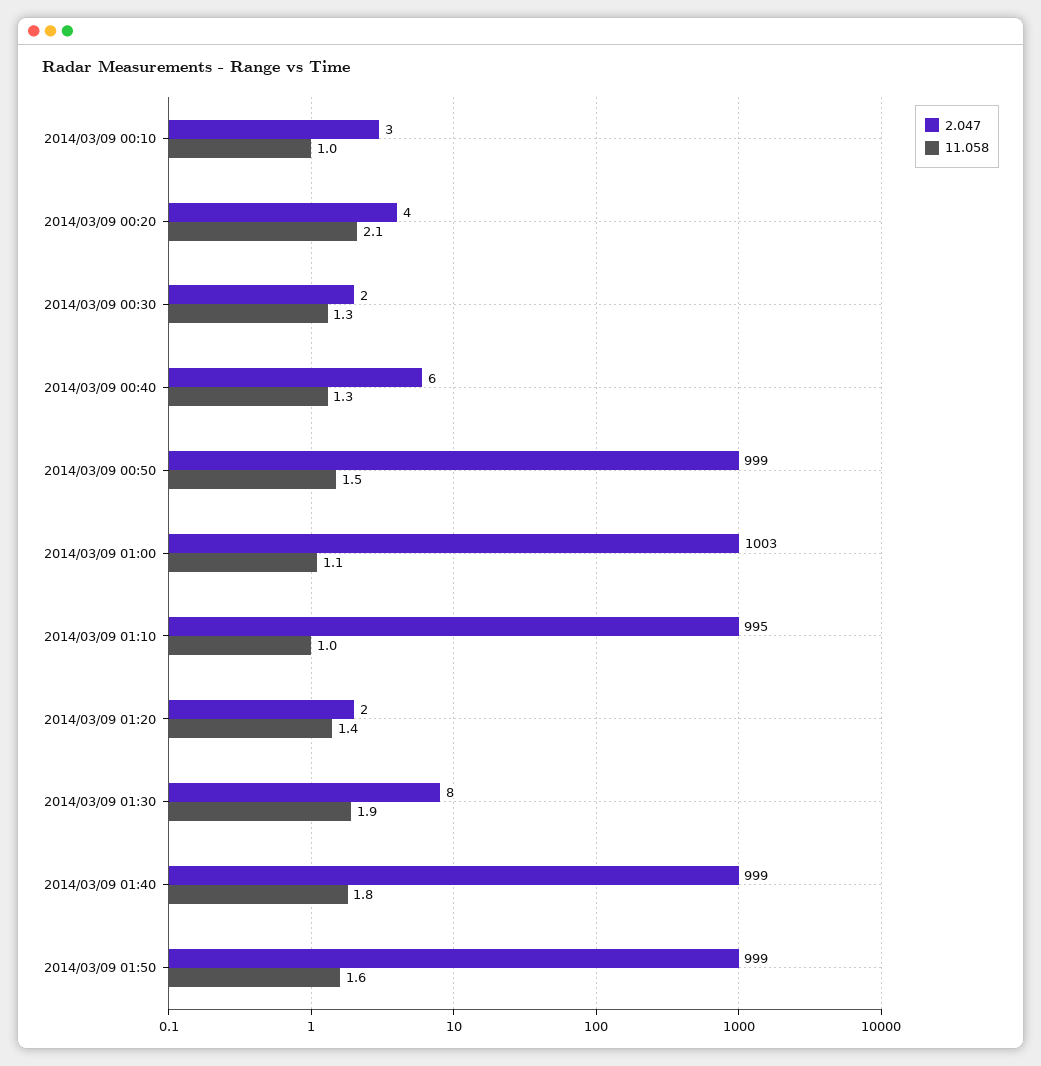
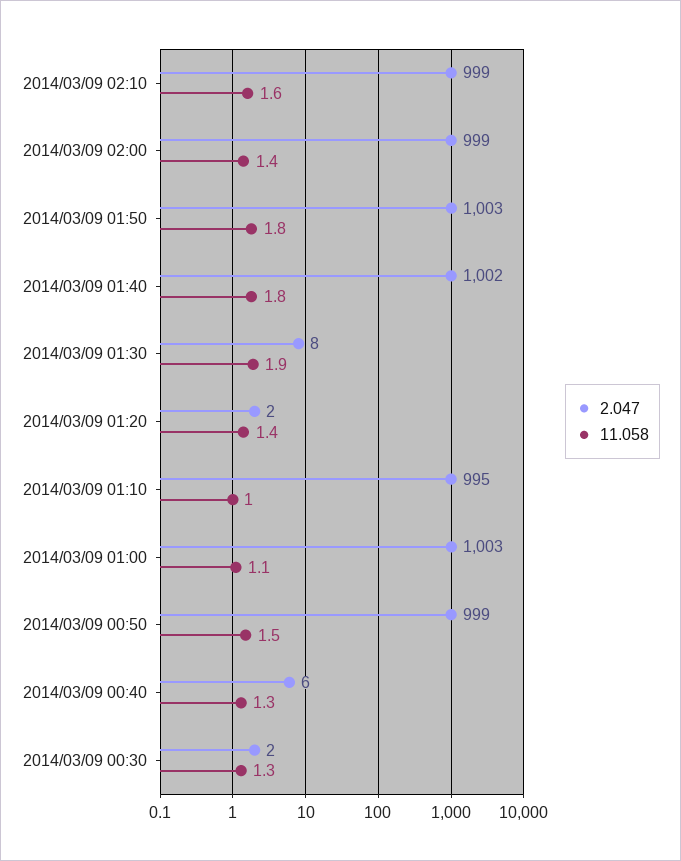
2.047, 2014/03/09 00:10: 3 -> none
11.058, 2014/03/09 00:10: 1 -> none
2.047, 2014/03/09 00:20: 4 -> none
11.058, 2014/03/09 00:20: 2.1 -> none
2.047, 2014/03/09 01:40: 999 -> 1002
2.047, 2014/03/09 01:50: 999 -> 1003
11.058, 2014/03/09 01:50: 1.6 -> 1.8
2.047, 2014/03/09 02:10: none -> 999
11.058, 2014/03/09 02:10: none -> 1.6
2.047, 2014/03/09 02:00: none -> 999
11.058, 2014/03/09 02:00: none -> 1.4

